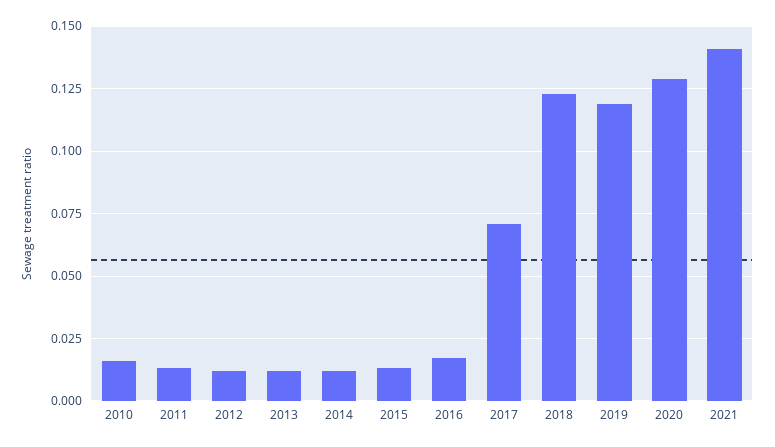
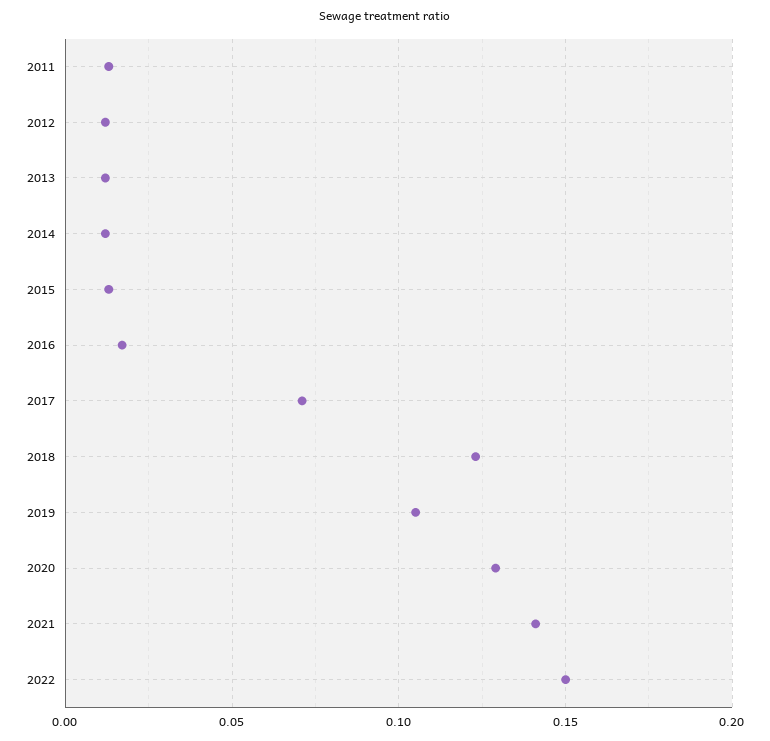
2010: 0.015 -> none
2019: 0.12 -> 0.105
2022: none -> 0.15

